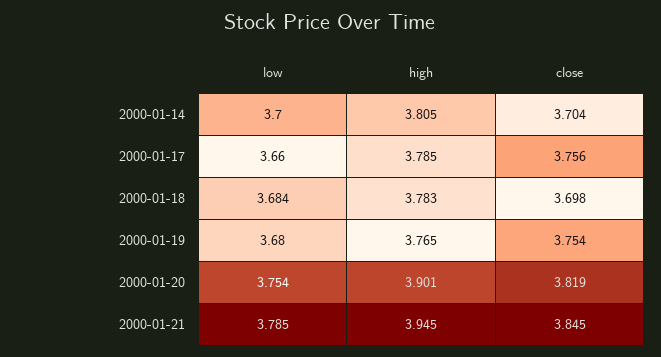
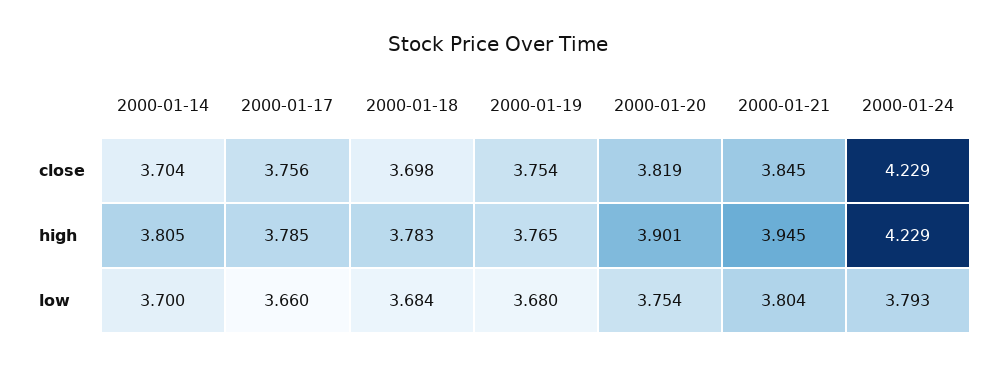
low, 2000-01-21: 3.785 -> 3.804
close, 2000-01-24: none -> 4.229
high, 2000-01-24: none -> 4.229
low, 2000-01-24: none -> 3.793

